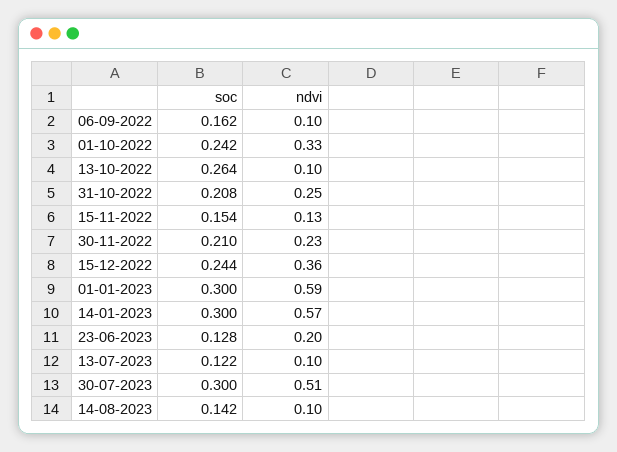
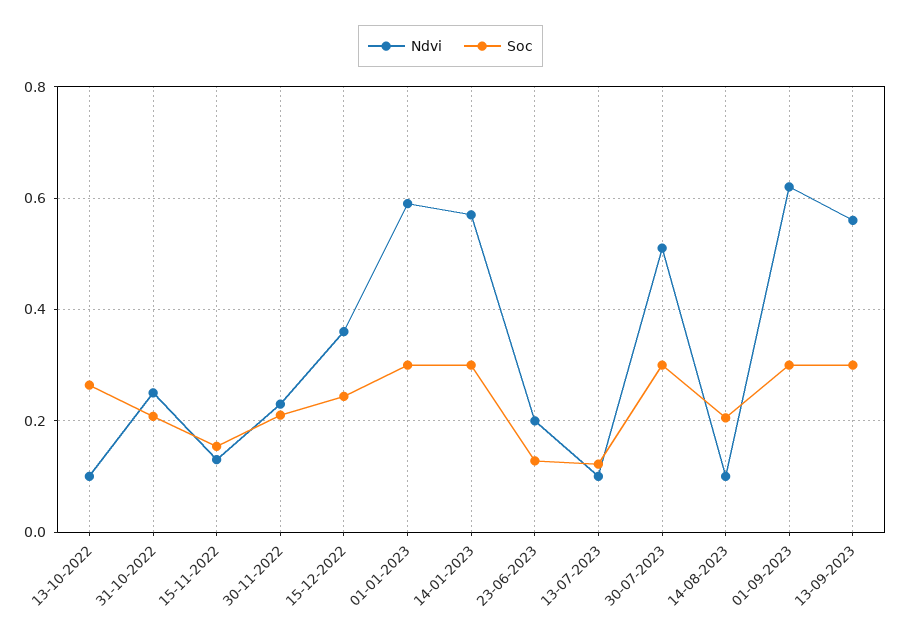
soc, 06-09-2022: 0.162 -> none
ndvi, 06-09-2022: 0.1 -> none
soc, 01-10-2022: 0.242 -> none
ndvi, 01-10-2022: 0.33 -> none
soc, 14-08-2023: 0.142 -> 0.2
ndvi, 01-09-2023: none -> 0.62
soc, 01-09-2023: none -> 0.3
ndvi, 13-09-2023: none -> 0.56
soc, 13-09-2023: none -> 0.3

